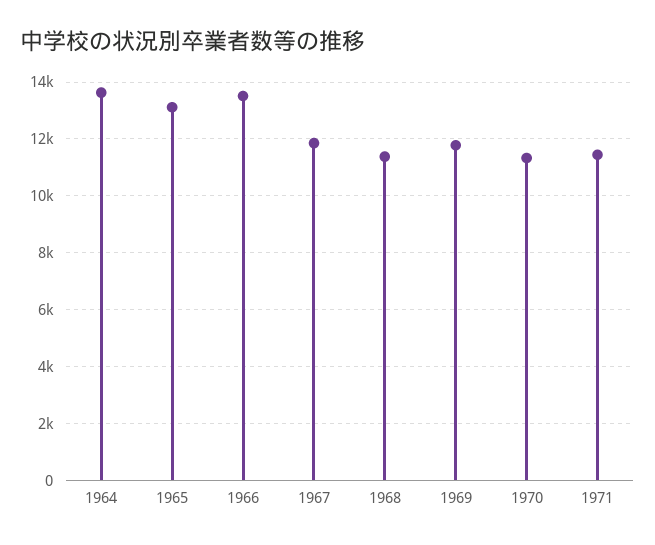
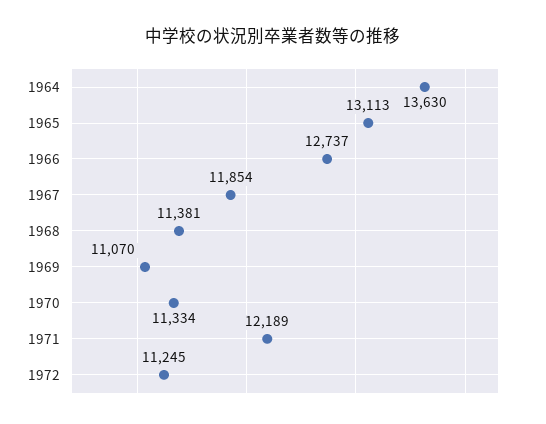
1966: 13500 -> 12737
1969: 11750 -> 11070
1971: 11500 -> 12189
1972: none -> 11245

